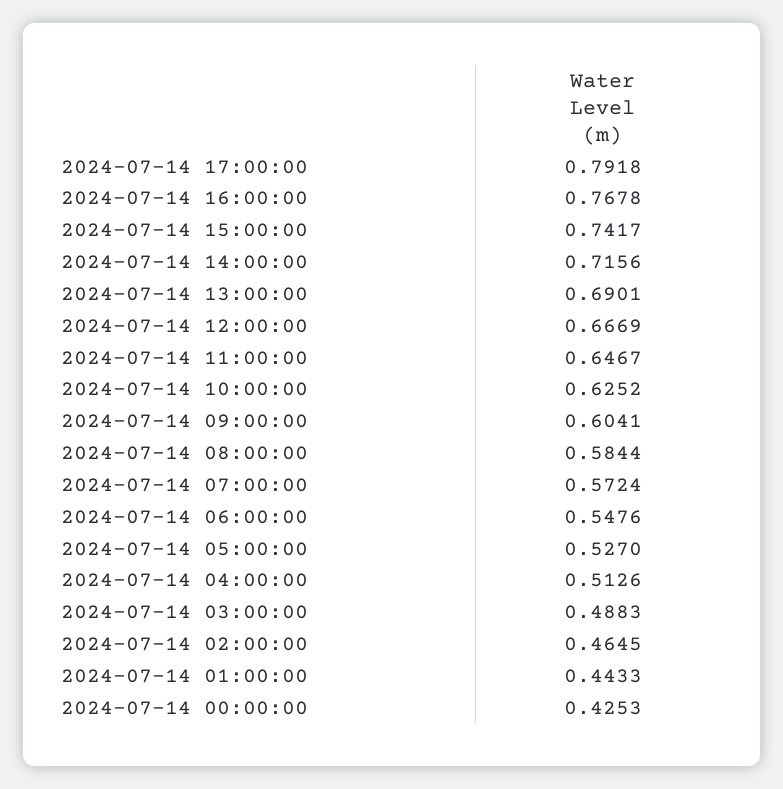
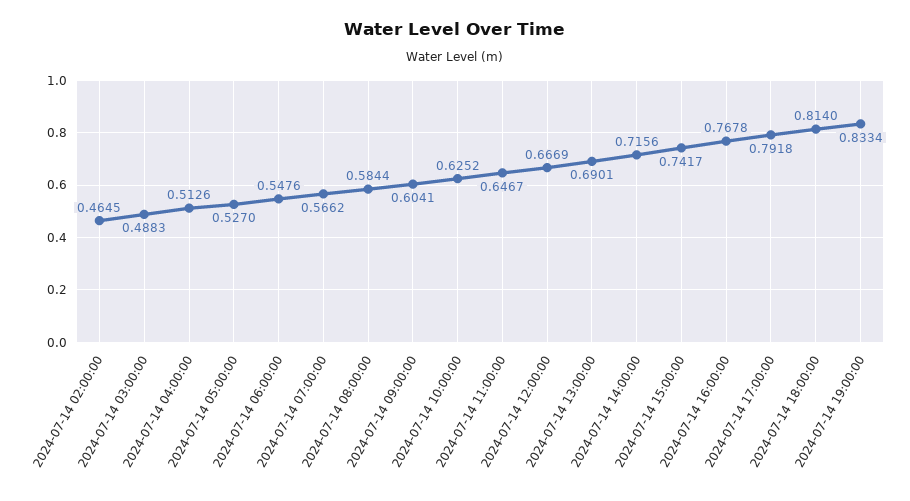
2024-07-14 07:00:00: 0.5724 -> 0.5662
2024-07-14 01:00:00: 0.4433 -> none
2024-07-14 00:00:00: 0.4253 -> none
2024-07-14 18:00:00: none -> 0.814
2024-07-14 19:00:00: none -> 0.8334

